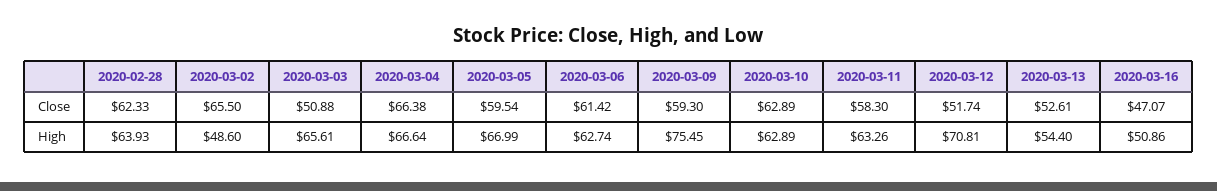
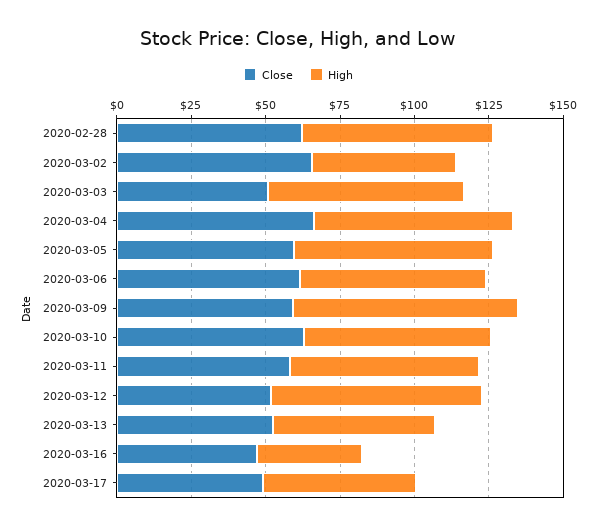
High, 2020-03-16: 50.86 -> 35
Close, 2020-03-17: none -> 50
High, 2020-03-17: none -> 50

